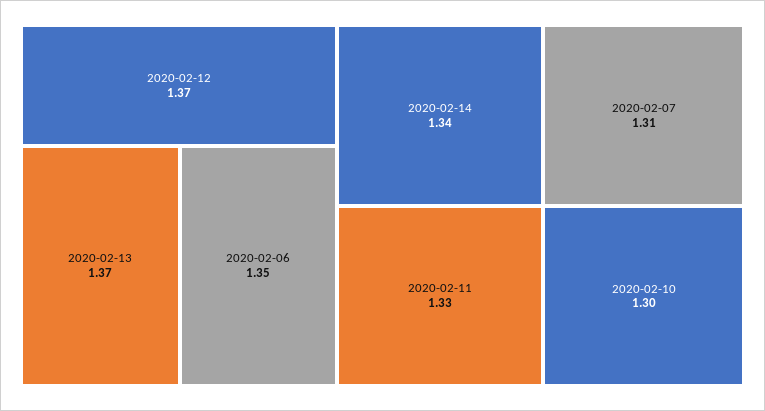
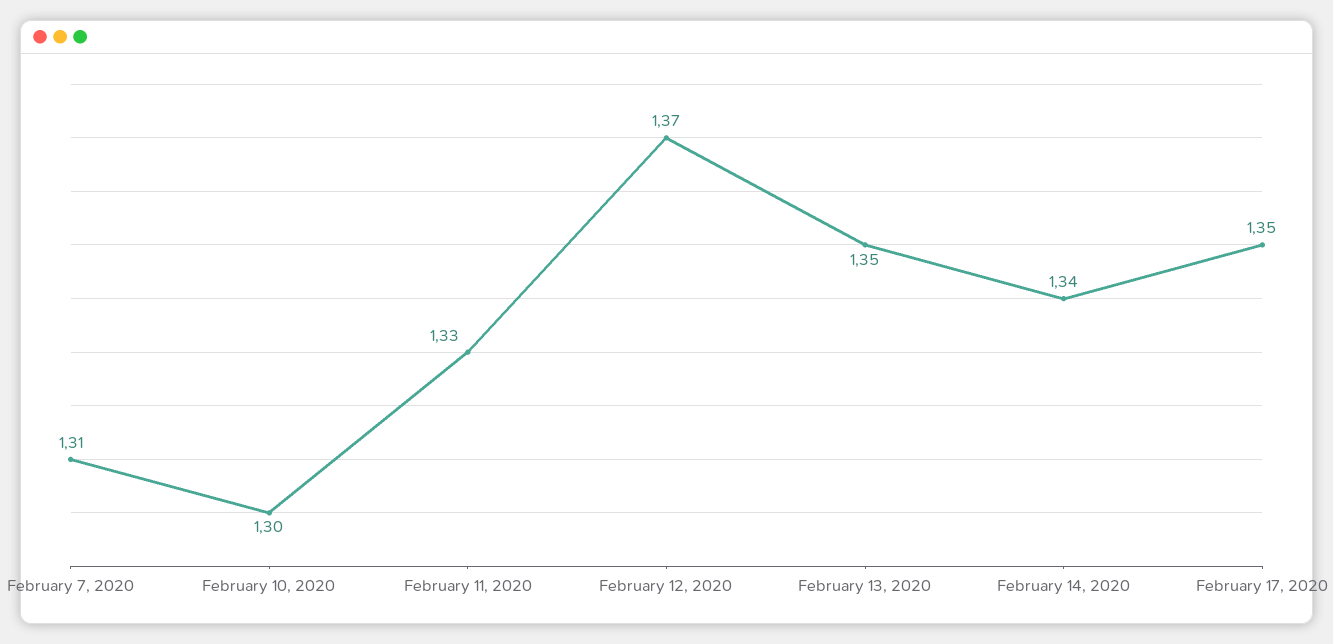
2020-02-13: 1.37 -> 1.35
2020-02-06: 1.35 -> none
February 17, 2020: none -> 1.35

